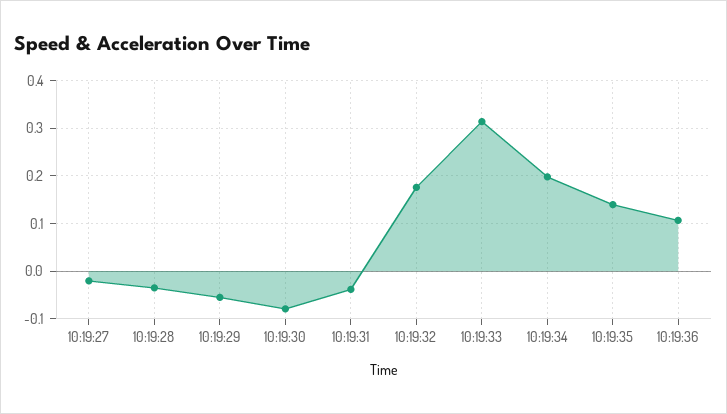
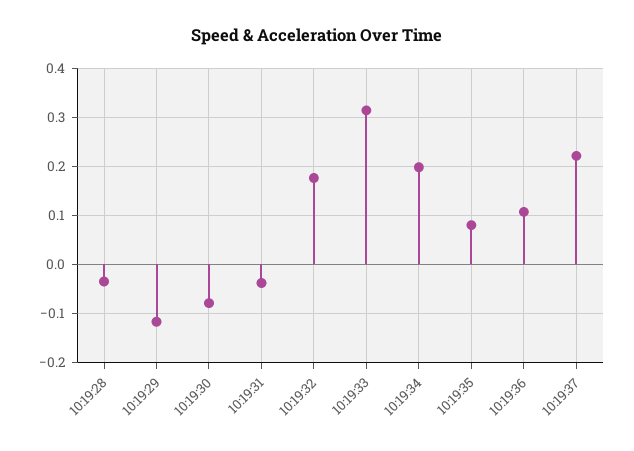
10:19:27: -0.02 -> none
10:19:29: -0.06 -> -0.12
10:19:35: 0.14 -> 0.08
10:19:37: none -> 0.22

